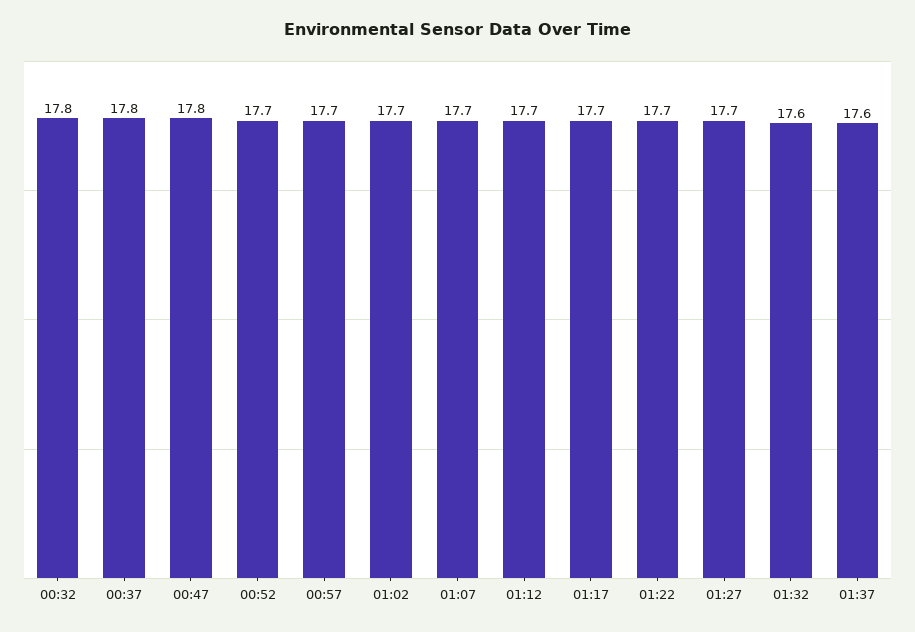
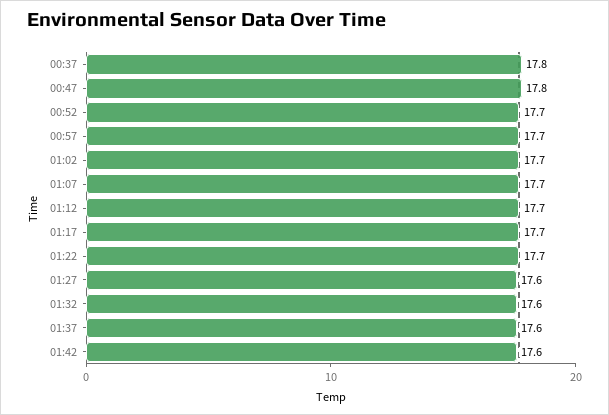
00:32: 17.8 -> none
01:27: 17.7 -> 17.6
01:42: none -> 17.6

